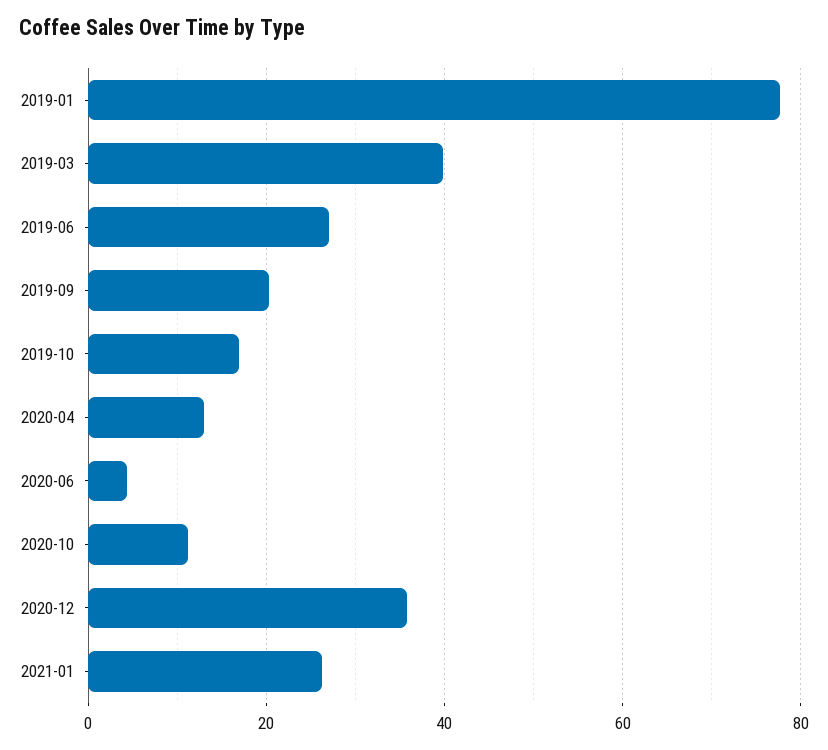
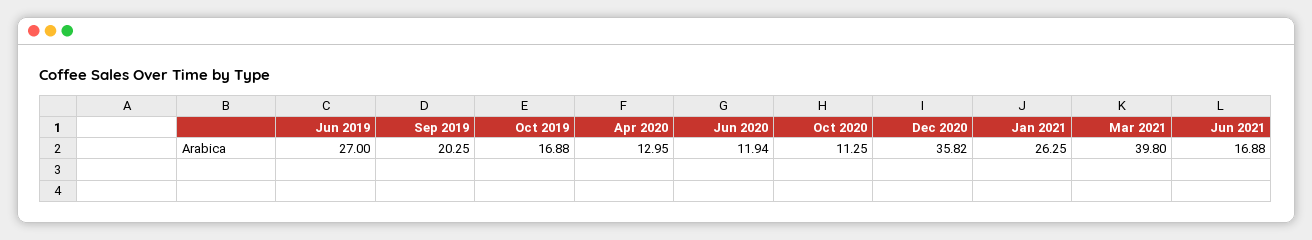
2019-01: 78 -> none
2019-03: 40 -> none
2020-06: 4 -> 11.94
Mar 2021: none -> 39.8
Jun 2021: none -> 16.88

